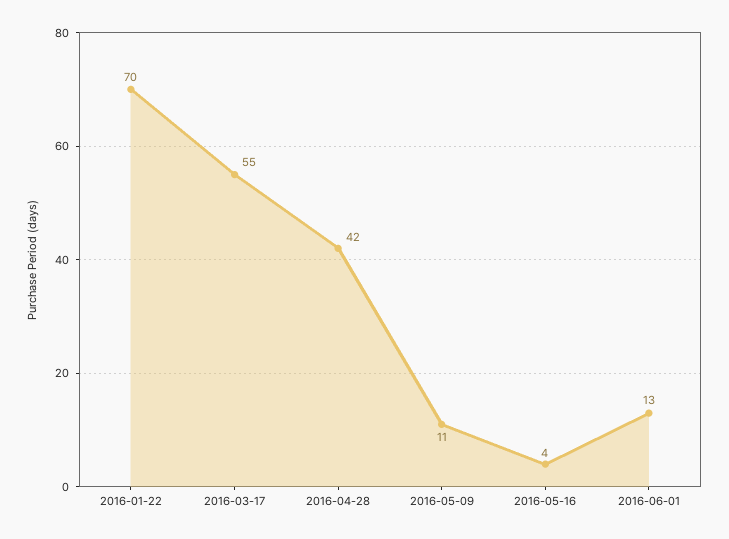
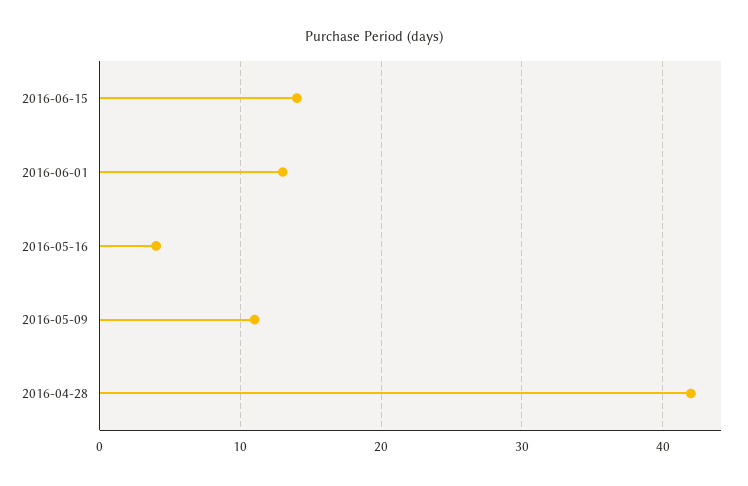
2016-01-22: 70 -> none
2016-03-17: 55 -> none
2016-06-15: none -> 14

